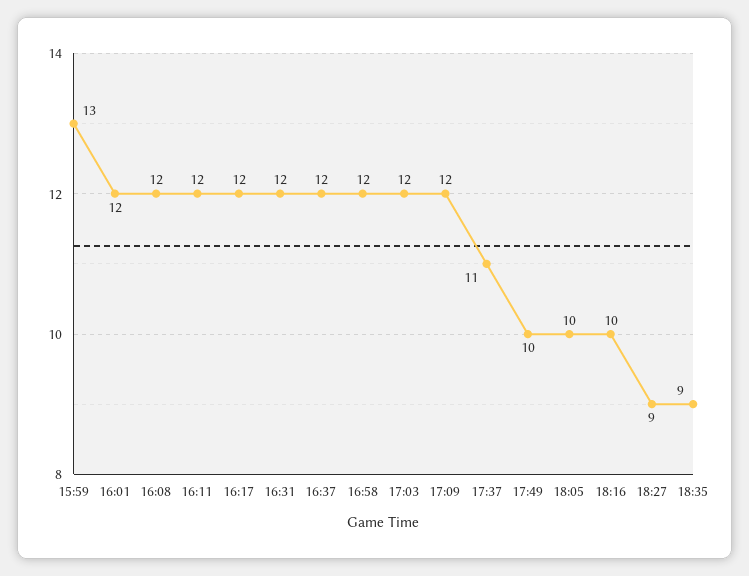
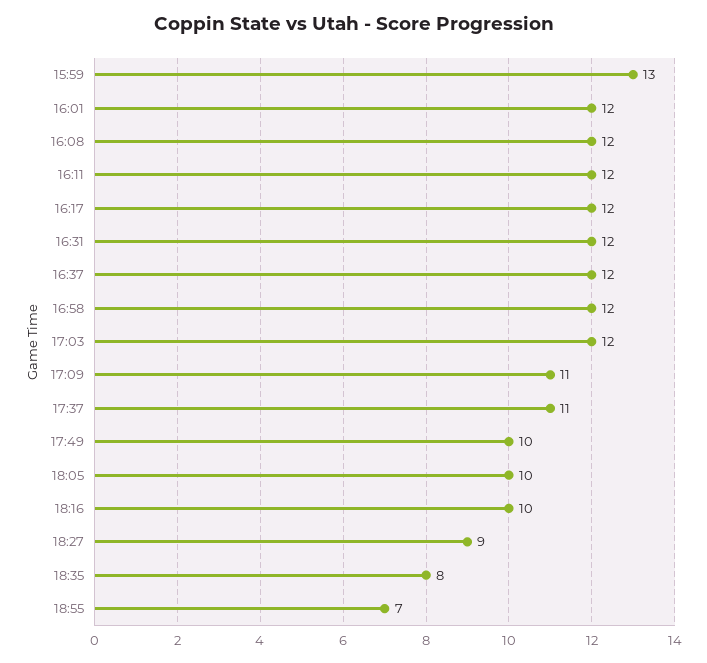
17:09: 12 -> 11
18:35: 9 -> 8
18:55: none -> 7

